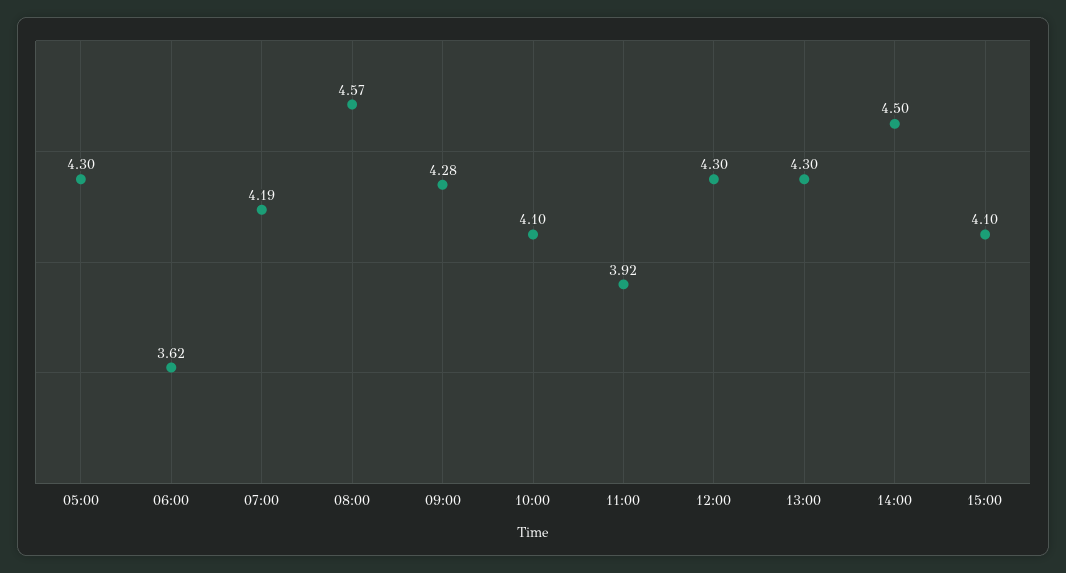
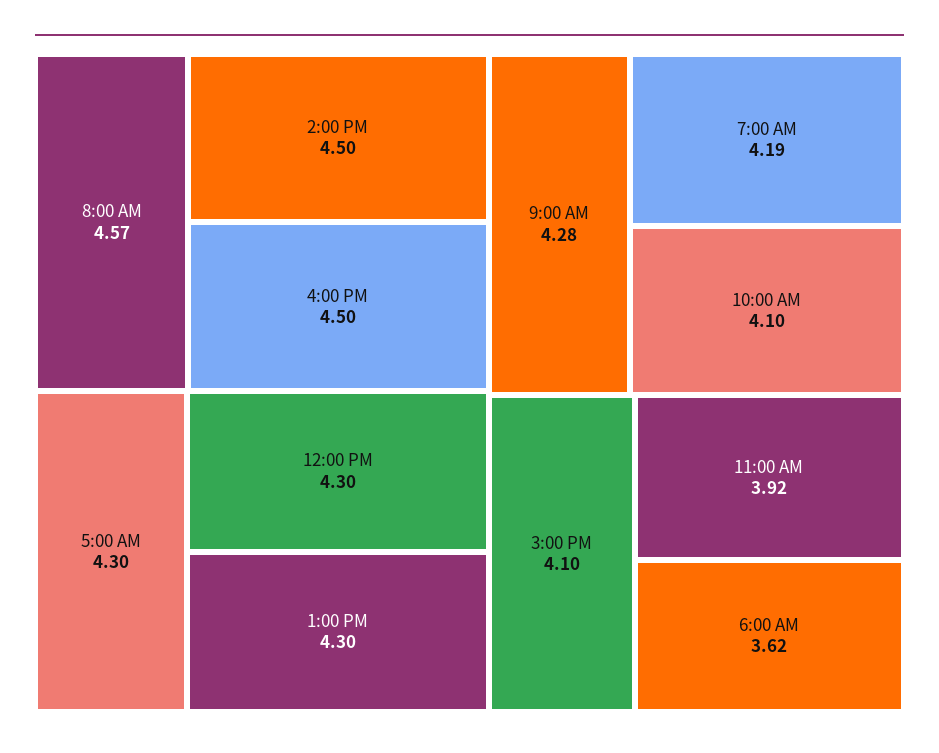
4:00 PM: none -> 4.5

